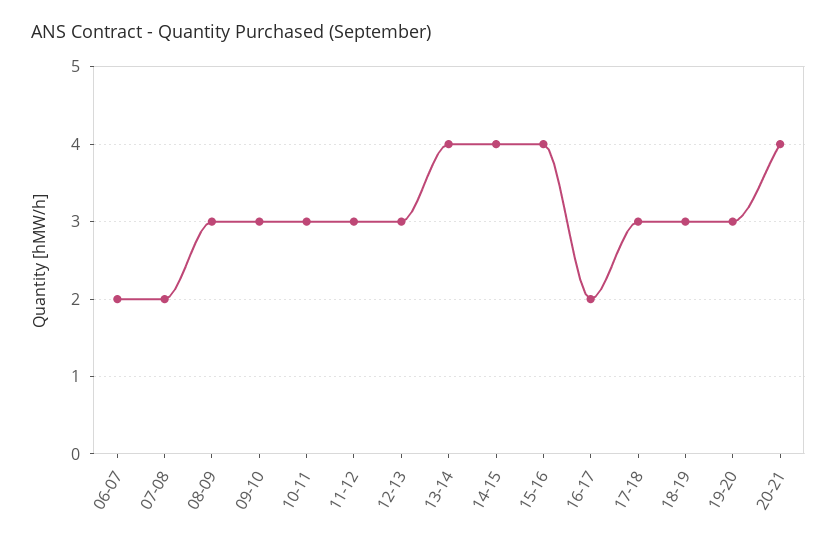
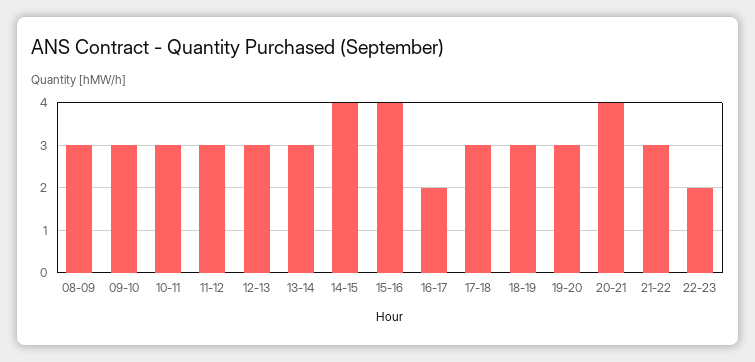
06-07: 2 -> none
07-08: 2 -> none
13-14: 4 -> 3
21-22: none -> 3
22-23: none -> 2

